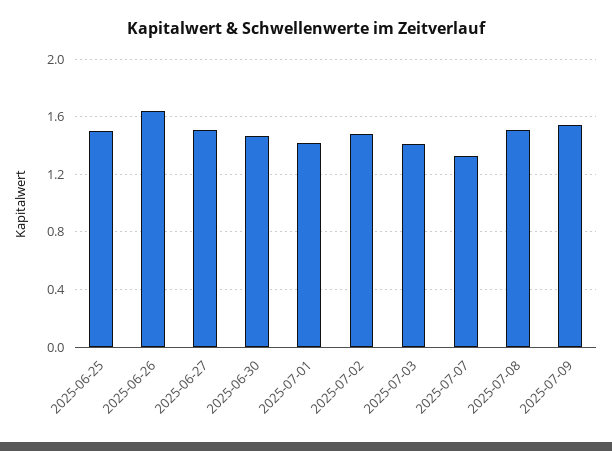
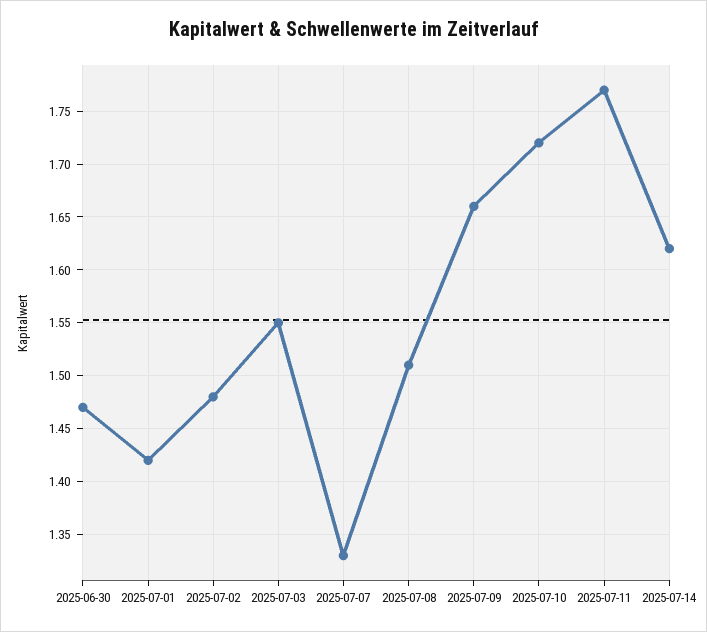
2025-06-25: 1.5 -> none
2025-06-26: 1.65 -> none
2025-06-27: 1.5 -> none
2025-07-03: 1.4 -> 1.55
2025-07-09: 1.55 -> 1.66
2025-07-10: none -> 1.72
2025-07-11: none -> 1.77
2025-07-14: none -> 1.62

